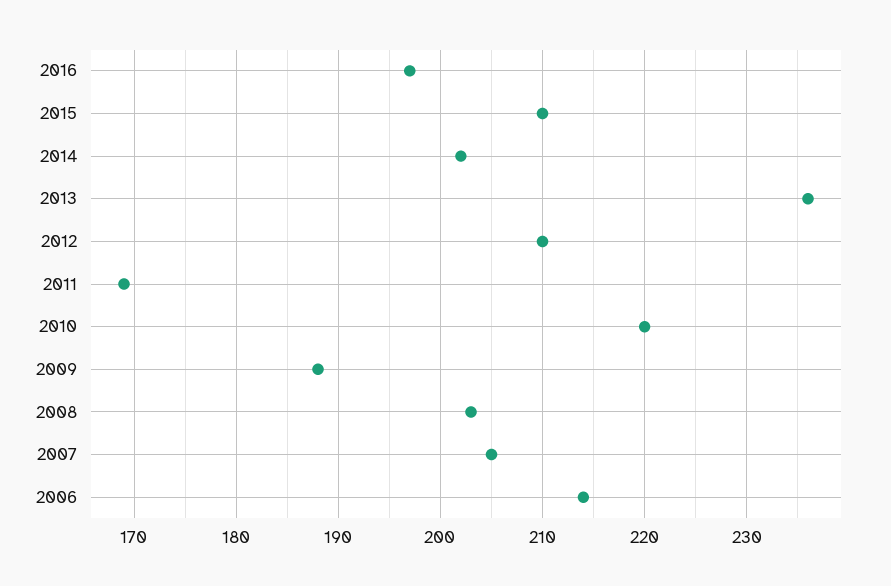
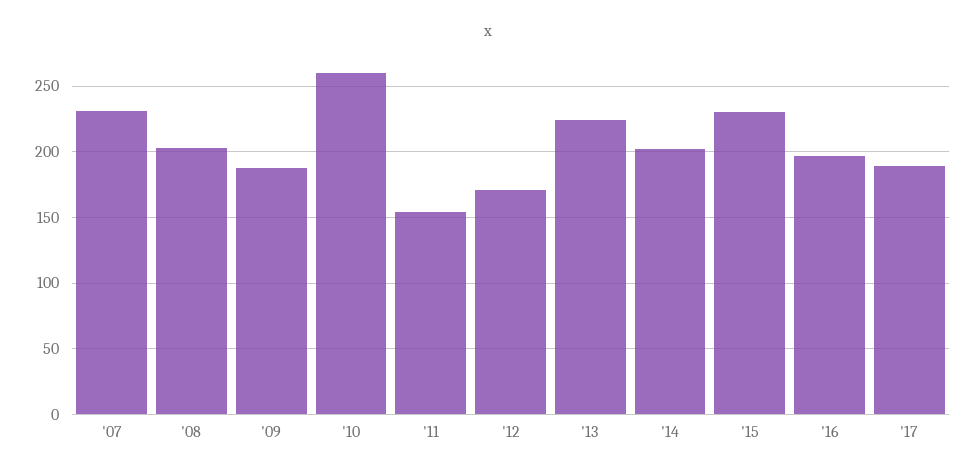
2015: 210 -> 230
2013: 236 -> 225
2012: 210 -> 170
2011: 169 -> 155
2010: 220 -> 260
2007: 205 -> 230
2006: 214 -> none
'17: none -> 190

